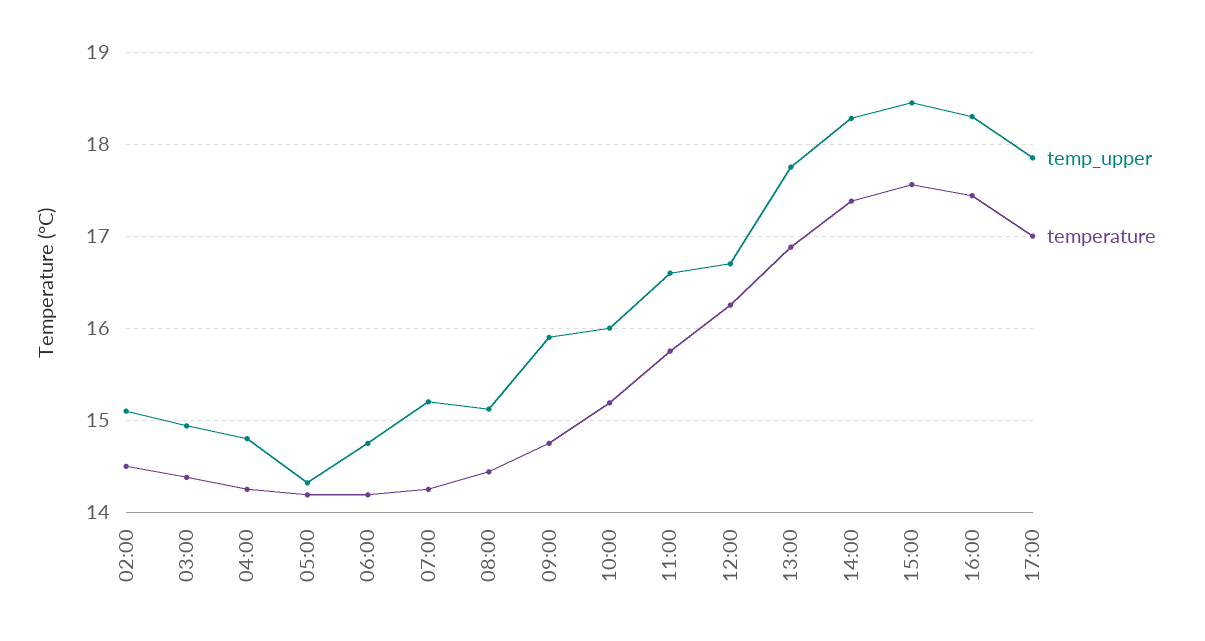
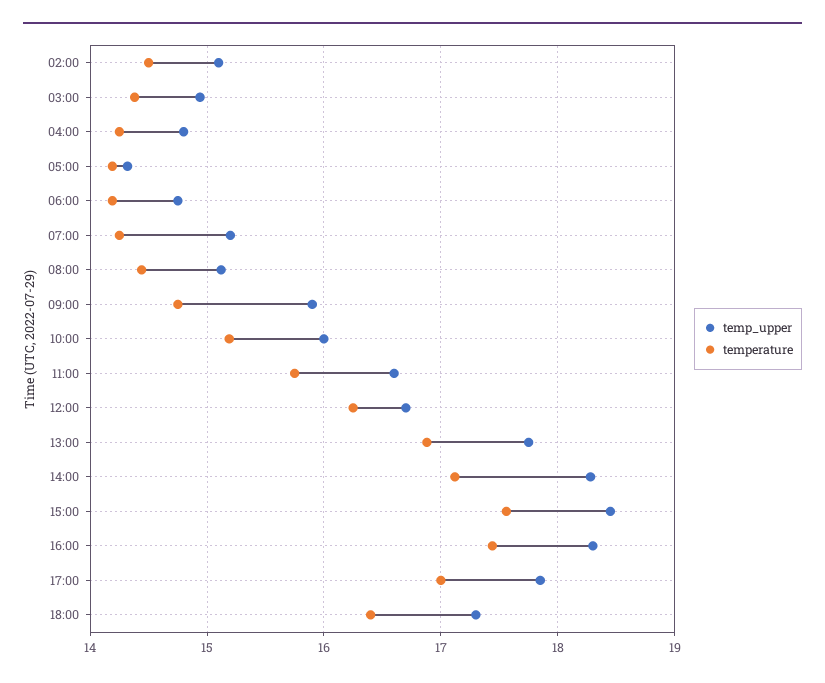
temperature, 14:00: 17.4 -> 17.1
temp_upper, 18:00: none -> 17.3
temperature, 18:00: none -> 16.4

